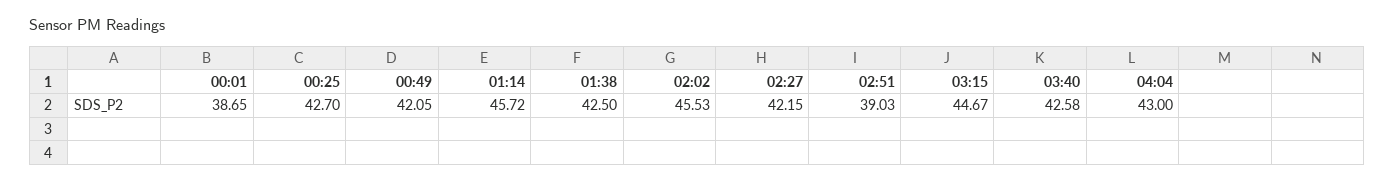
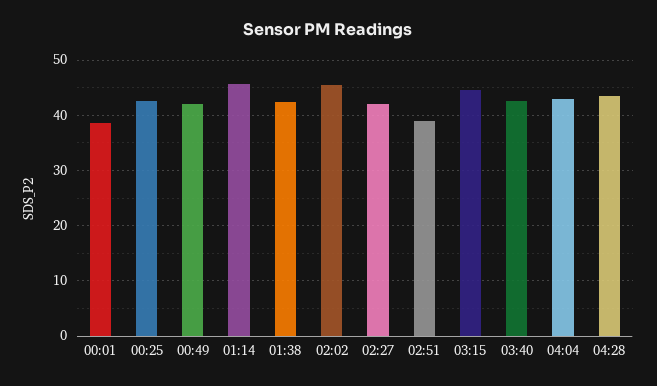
04:28: none -> 44

